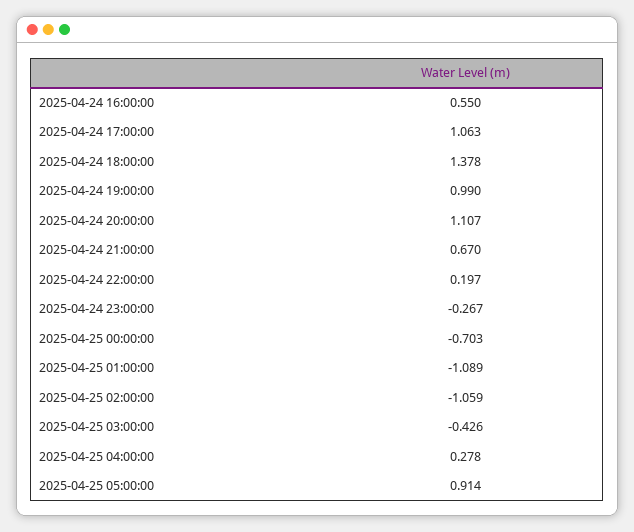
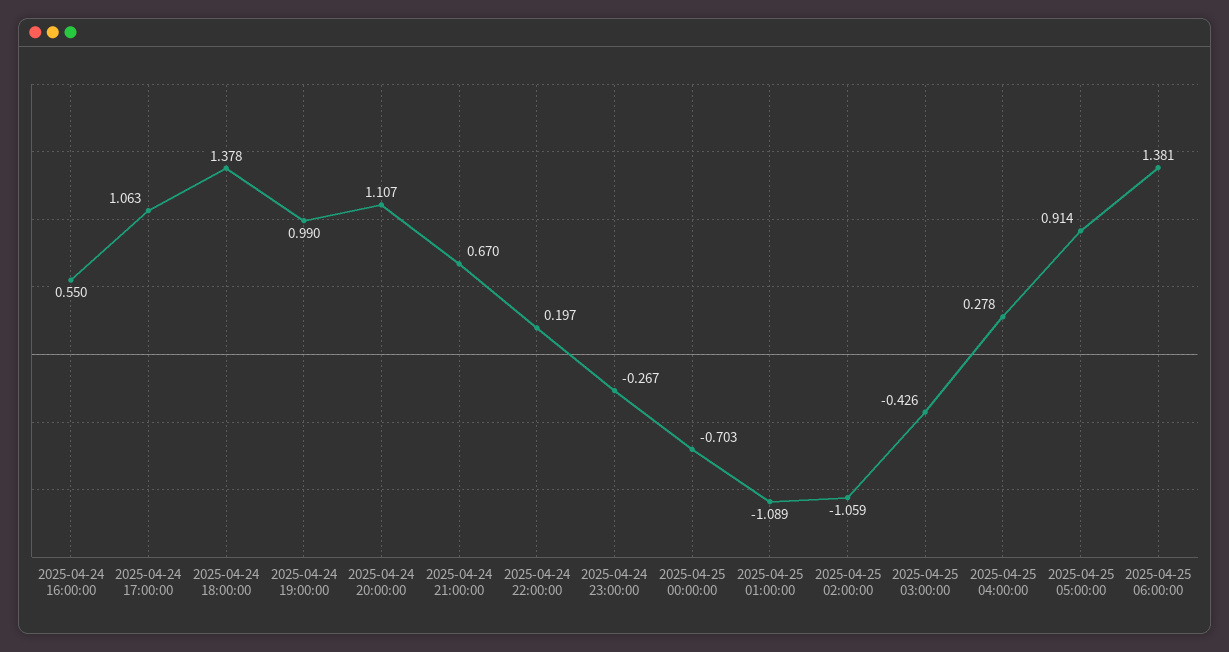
2025-04-25 06:00:00: none -> 1.381

